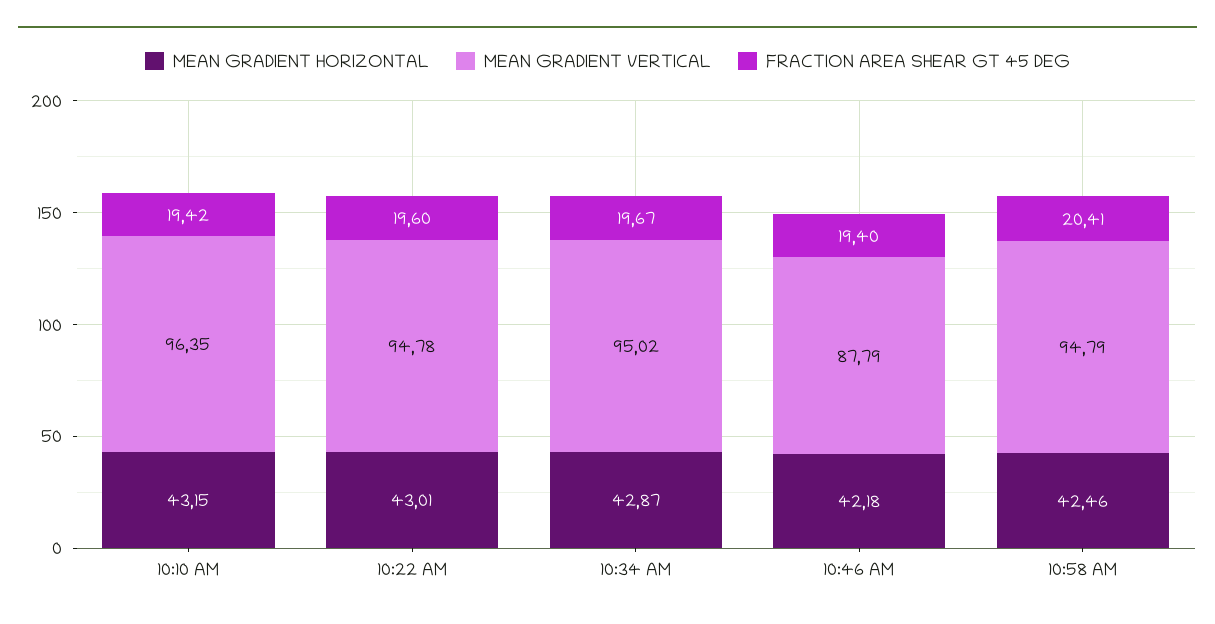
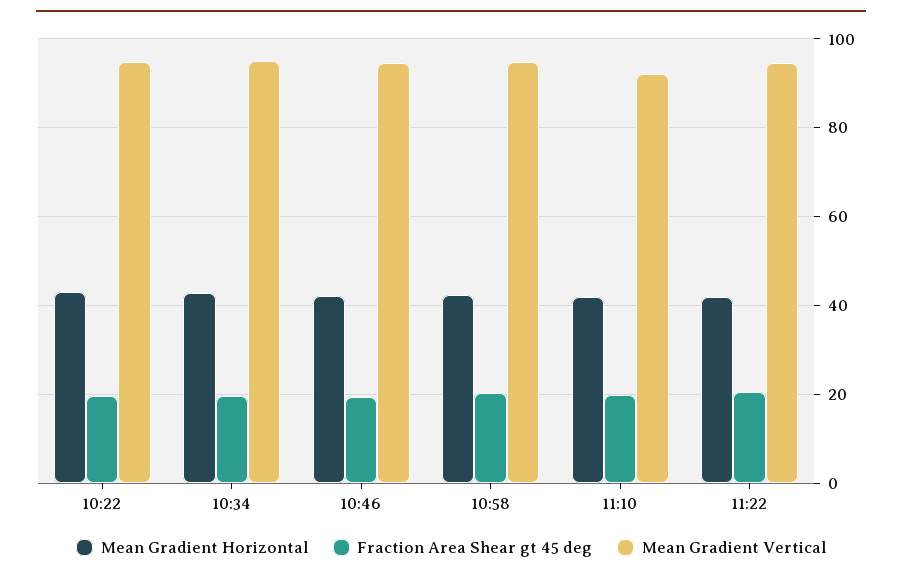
MEAN GRADIENT HORIZONTAL, 10:10 AM: 43.15 -> none
MEAN GRADIENT VERTICAL, 10:10 AM: 96.35 -> none
FRACTION AREA SHEAR GT 45 DEG, 10:10 AM: 19.42 -> none
MEAN GRADIENT VERTICAL, 10:46 AM: 87.79 -> 94
MEAN GRADIENT HORIZONTAL, 11:10: none -> 42
FRACTION AREA SHEAR GT 45 DEG, 11:10: none -> 20
MEAN GRADIENT VERTICAL, 11:10: none -> 92
MEAN GRADIENT HORIZONTAL, 11:22: none -> 42
FRACTION AREA SHEAR GT 45 DEG, 11:22: none -> 20
MEAN GRADIENT VERTICAL, 11:22: none -> 94

